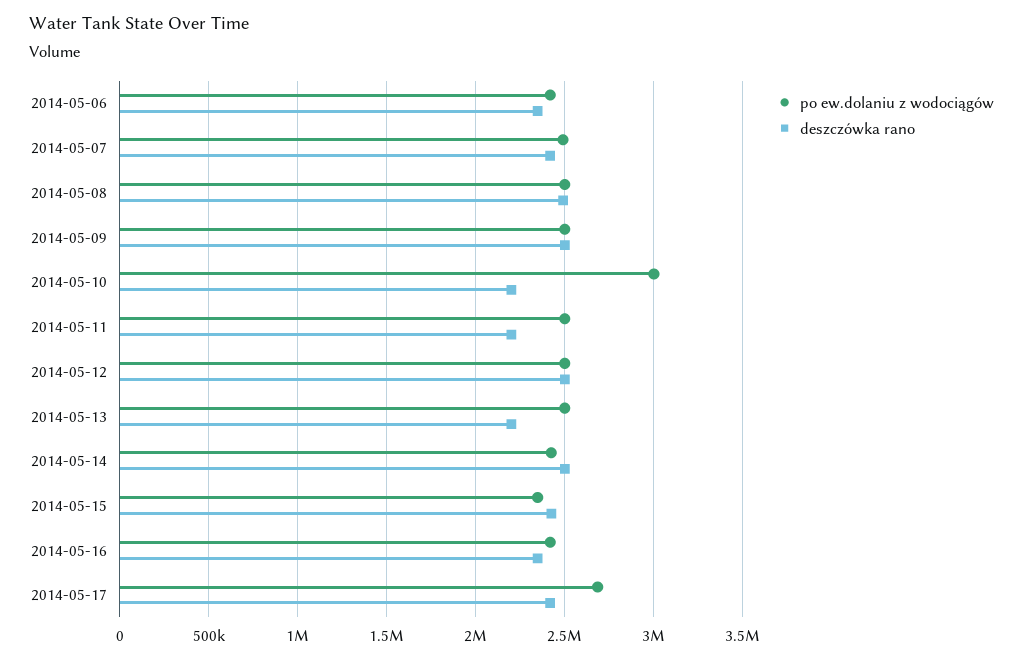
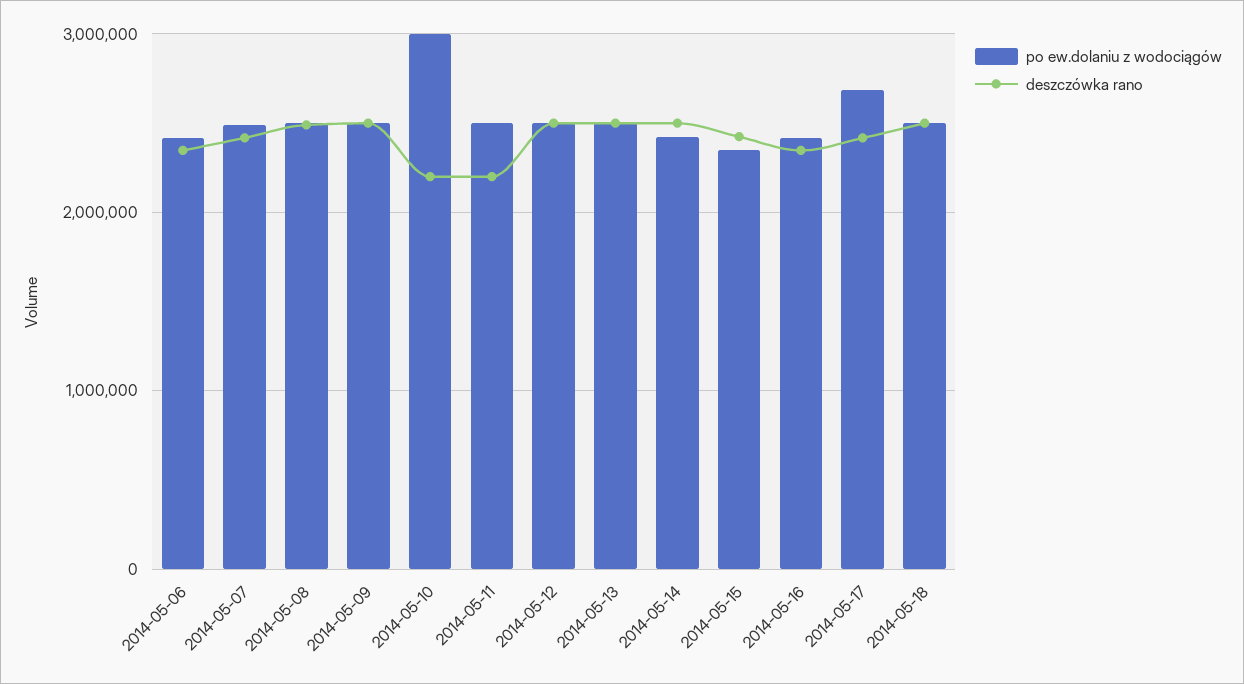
deszczówka rano, 2014-05-13: 2200000 -> 2500000
po ew.dolaniu z wodociągów, 2014-05-18: none -> 2500000
deszczówka rano, 2014-05-18: none -> 2500000

